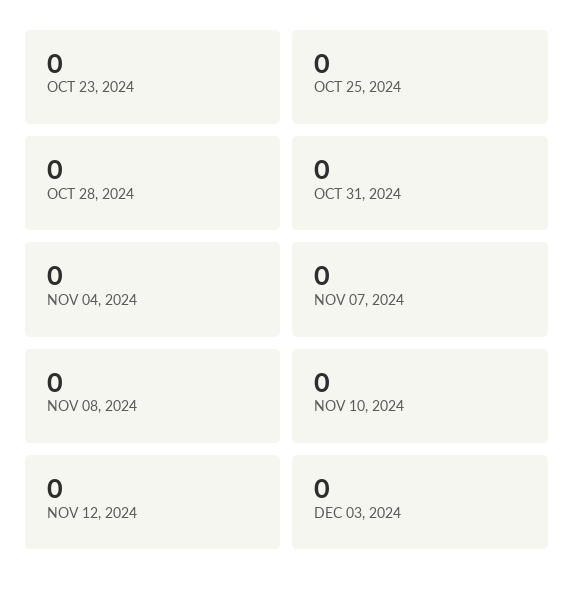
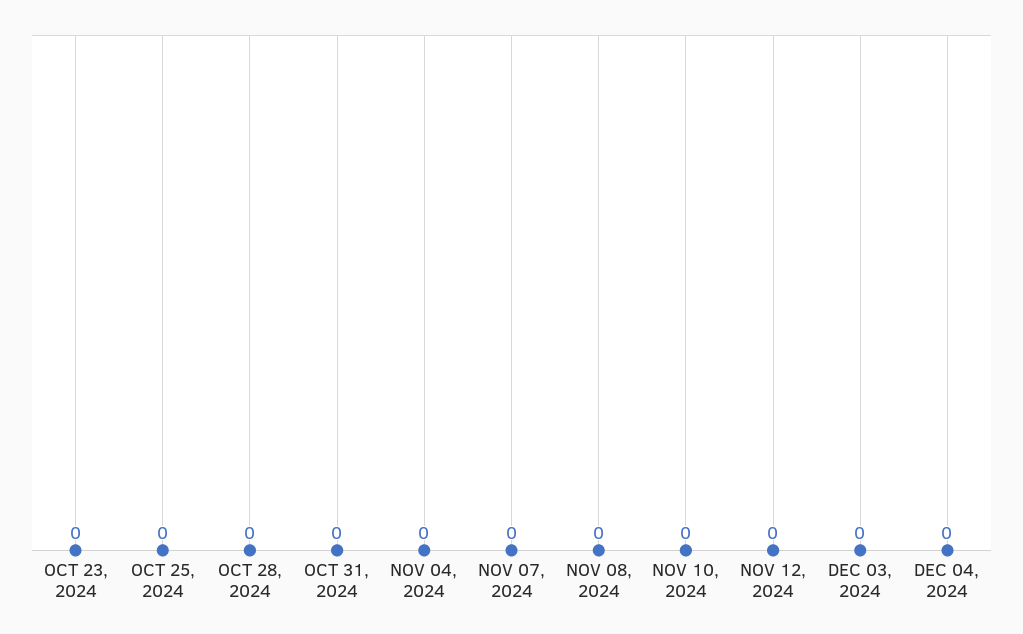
DEC 04, 2024: none -> 0

